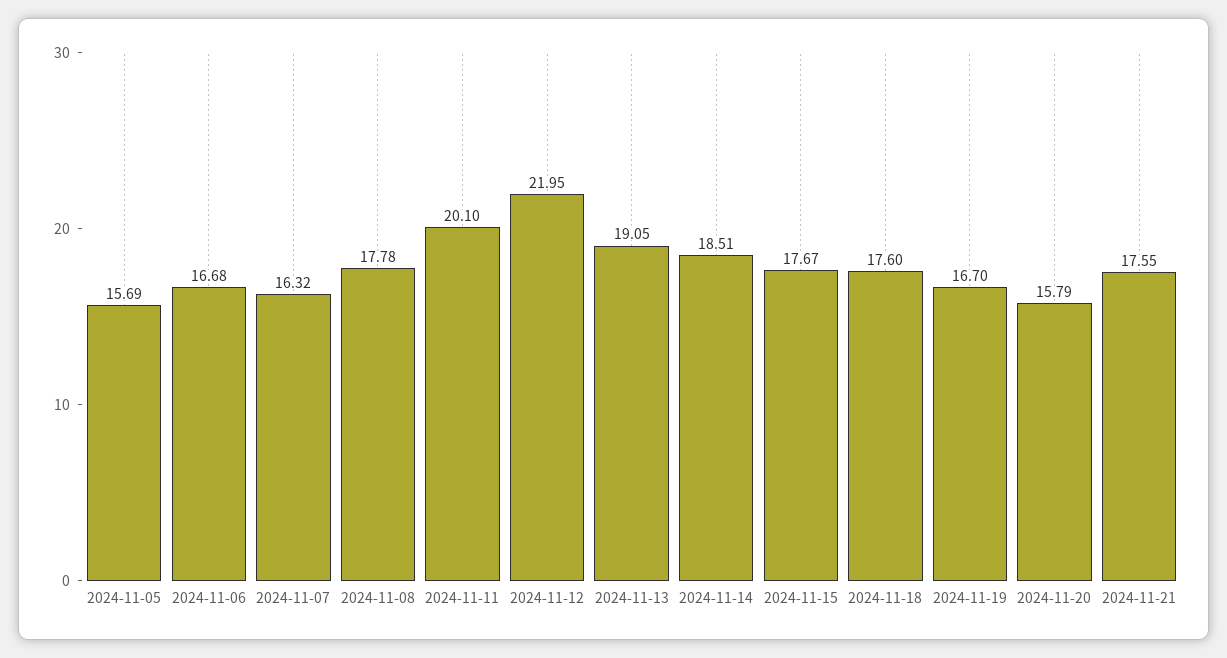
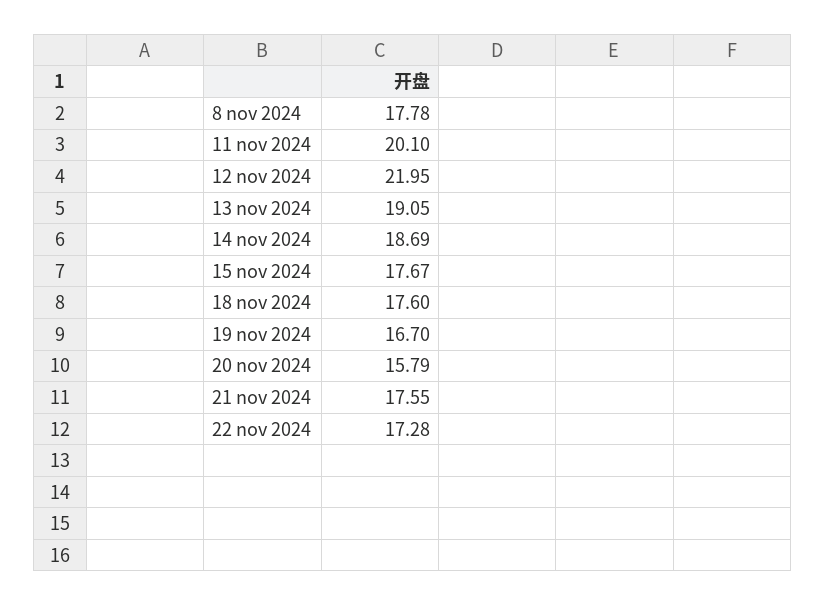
2024-11-05: 15.69 -> none
2024-11-06: 16.68 -> none
2024-11-07: 16.32 -> none
2024-11-14: 18.51 -> 18.69
22 nov 2024: none -> 17.28

